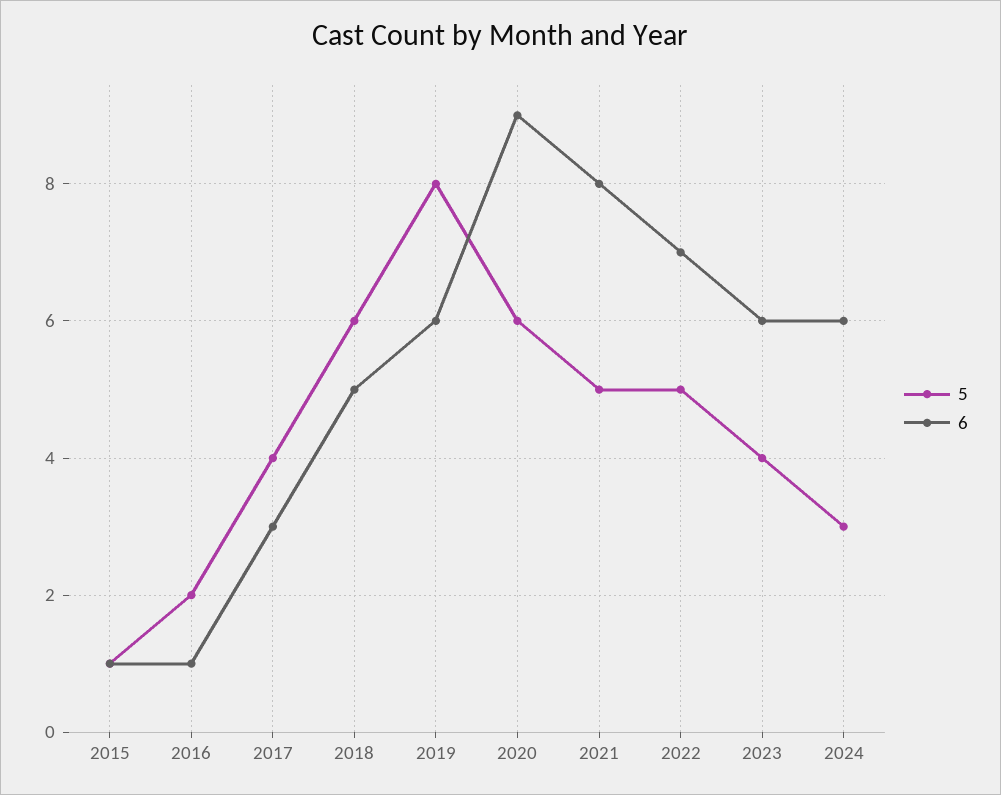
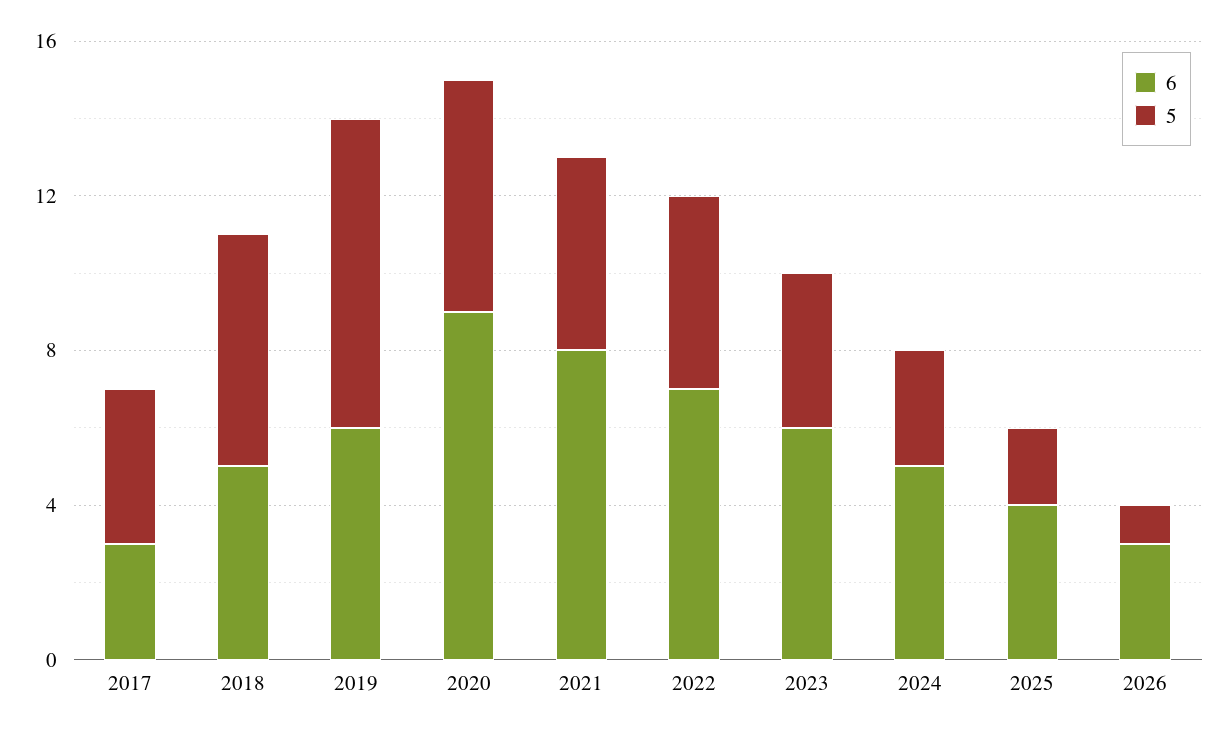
5, 2015: 1 -> none
6, 2015: 1 -> none
5, 2016: 2 -> none
6, 2016: 1 -> none
6, 2024: 6 -> 5
6, 2025: none -> 4
5, 2025: none -> 2
6, 2026: none -> 3
5, 2026: none -> 1

